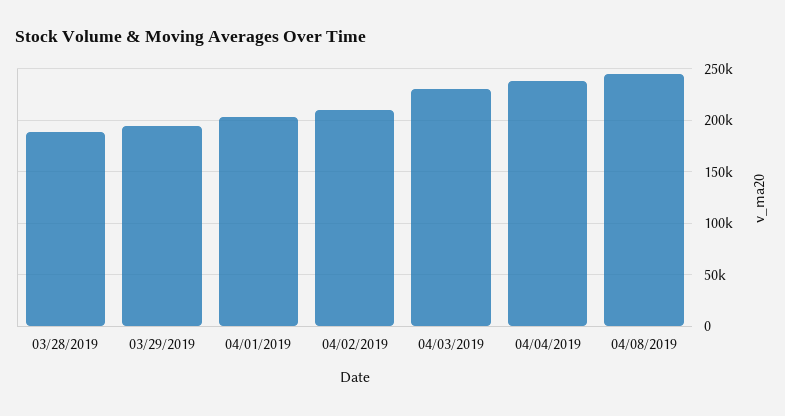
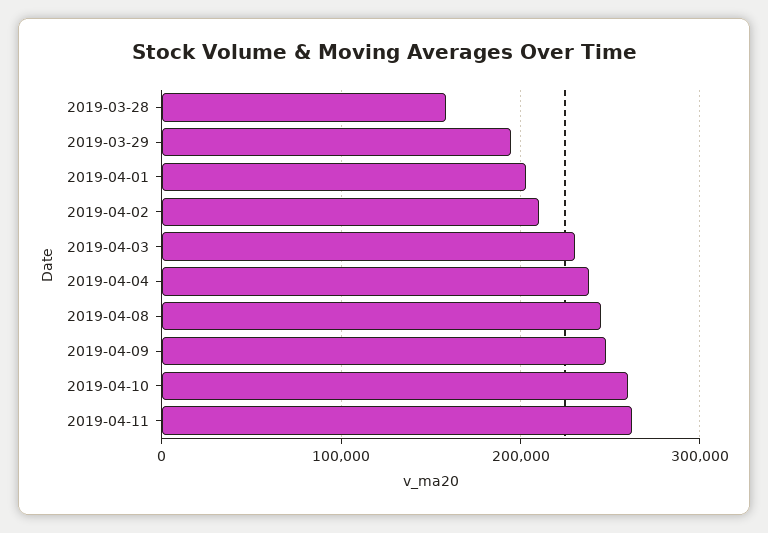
03/28/2019: 190000 -> 160000
2019-04-09: none -> 250000
2019-04-10: none -> 260000
2019-04-11: none -> 260000

